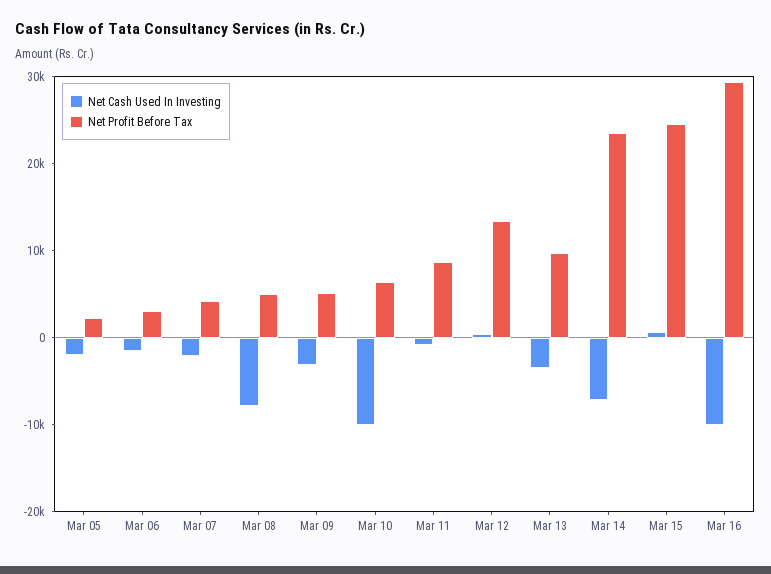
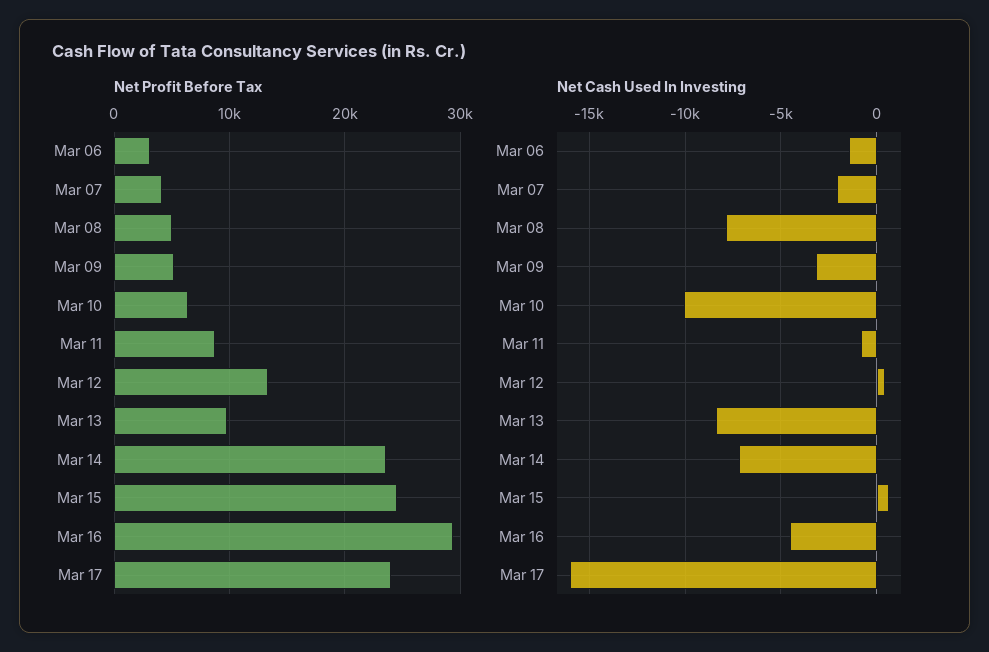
Net Cash Used In Investing, Mar 05: -2000 -> none
Net Profit Before Tax, Mar 05: 2000 -> none
Net Cash Used In Investing, Mar 13: -4000 -> -8500
Net Cash Used In Investing, Mar 16: -10000 -> -4500
Net Profit Before Tax, Mar 17: none -> 24000
Net Cash Used In Investing, Mar 17: none -> -16000

